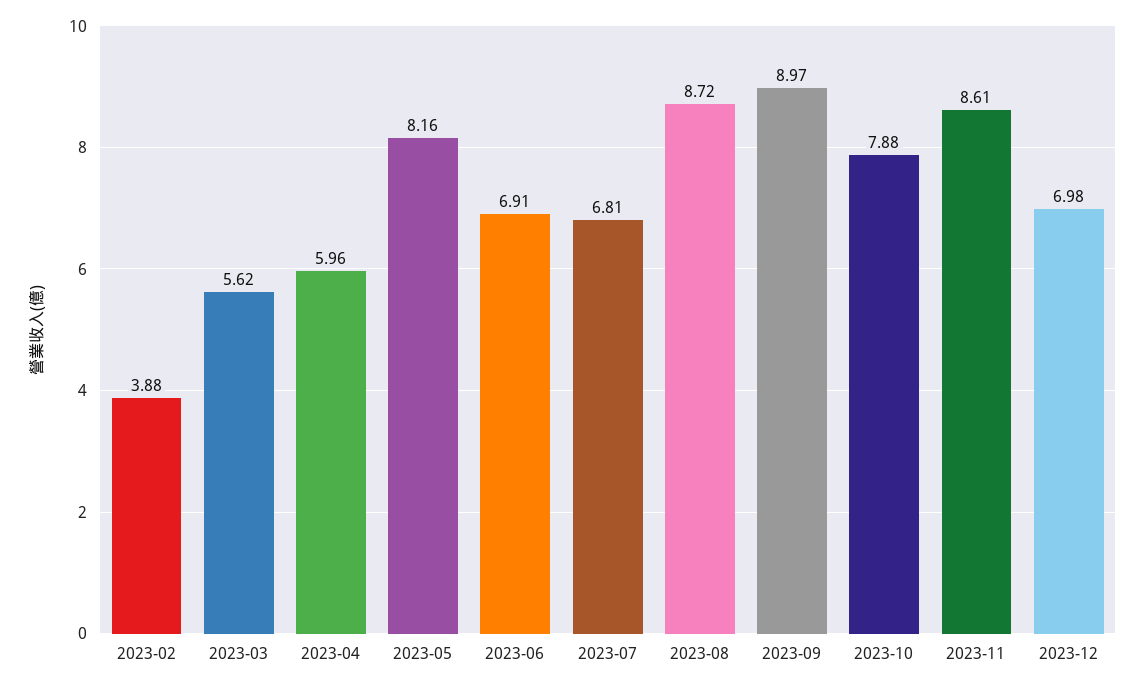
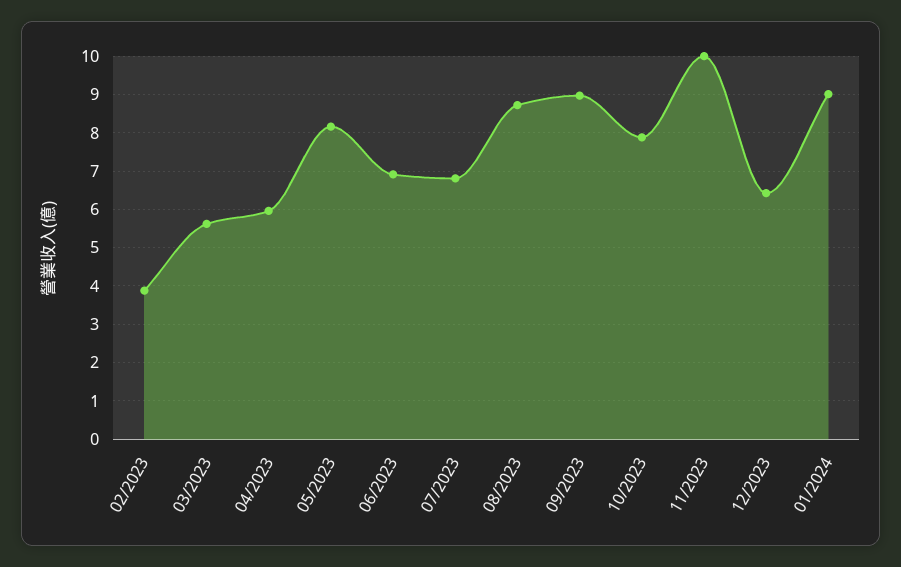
2023-11: 8.61 -> 10
2023-12: 6.98 -> 6.4
01/2024: none -> 9

